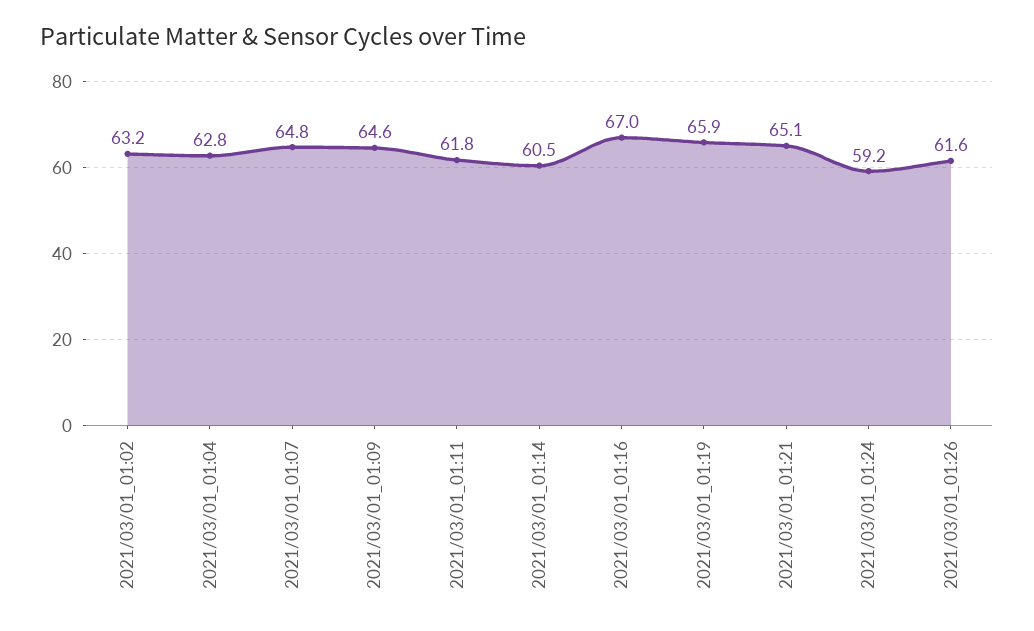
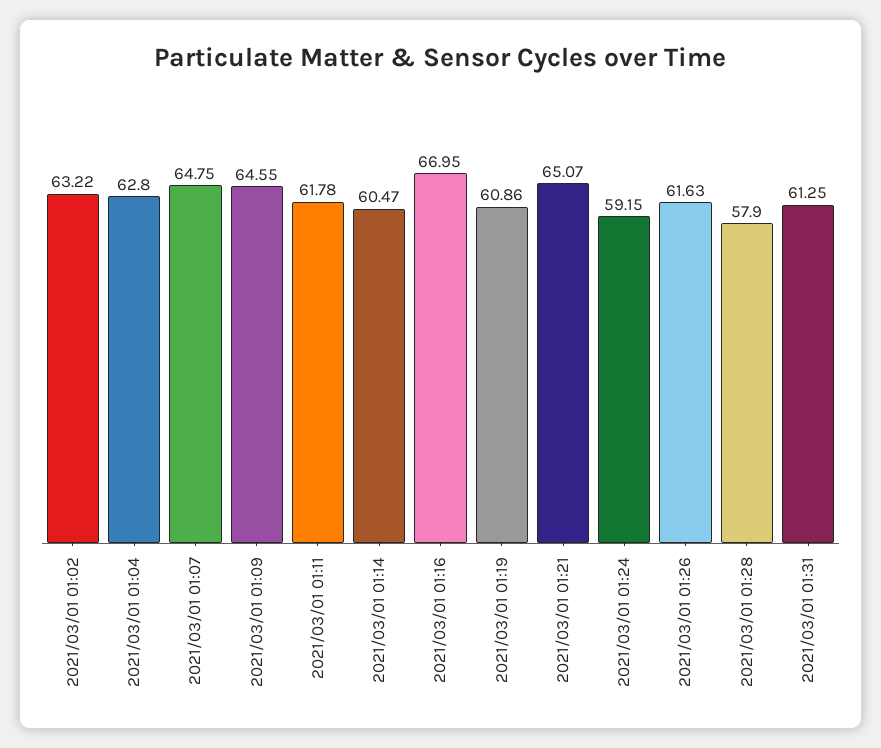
2021/03/01_01:19: 65.9 -> 60.86
2021/03/01 01:28: none -> 57.9
2021/03/01 01:31: none -> 61.25

